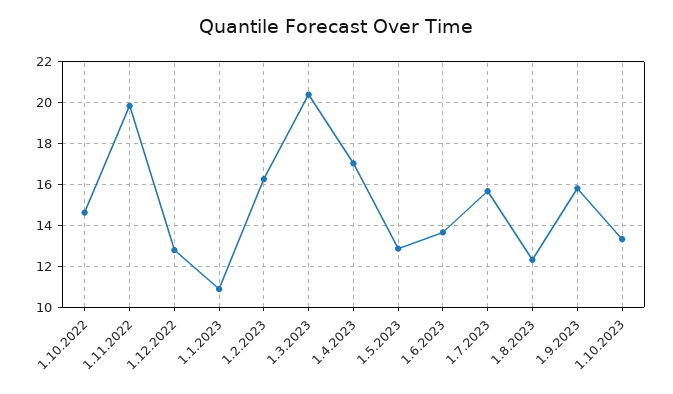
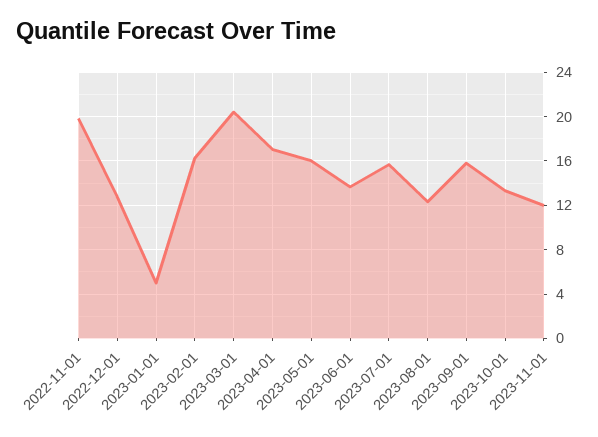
1.10.2022: 14.5 -> none
1.1.2023: 11 -> 5
1.5.2023: 13 -> 16
2023-11-01: none -> 12

